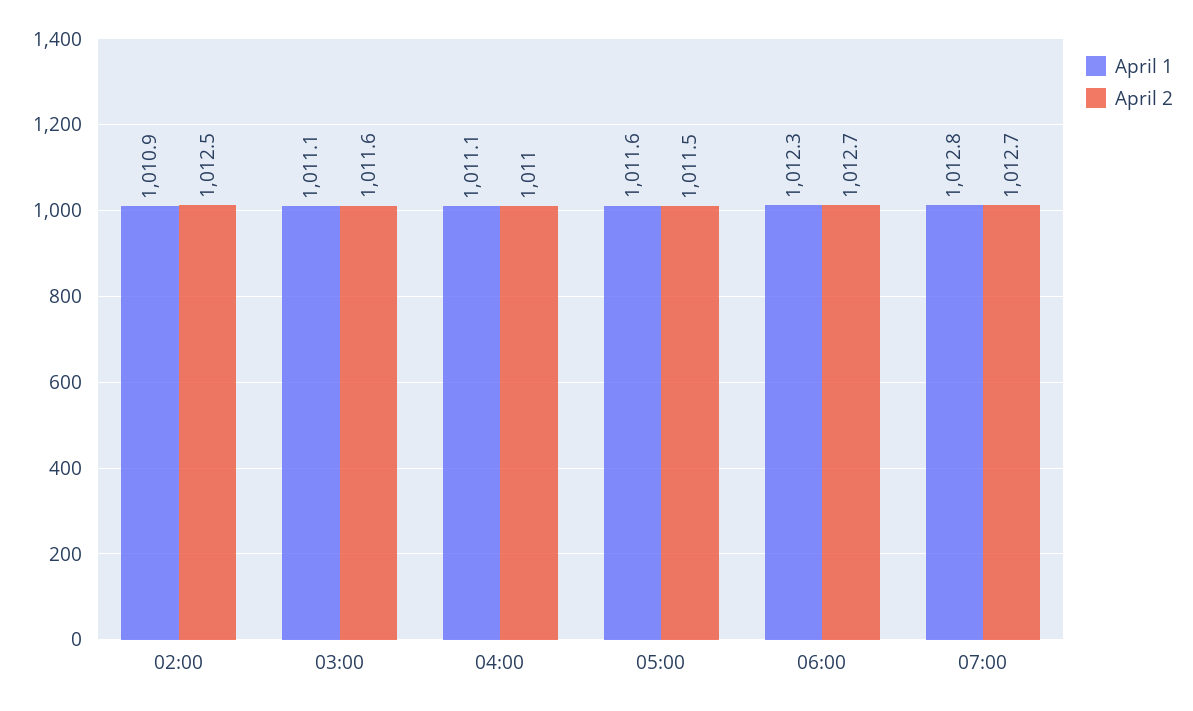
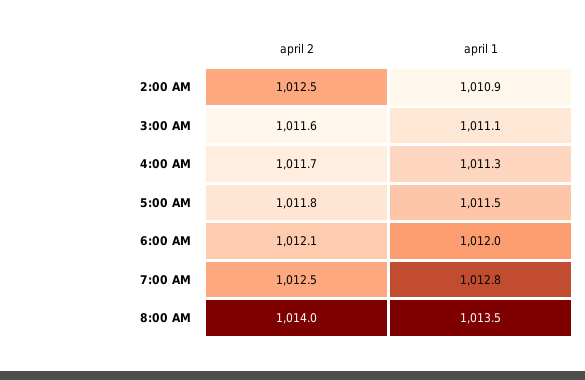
April 1, 04:00: 1011.1 -> 1011.3
April 2, 04:00: 1011 -> 1011.7
April 1, 05:00: 1011.6 -> 1011.5
April 2, 05:00: 1011.5 -> 1011.8
April 1, 06:00: 1012.3 -> 1012
April 2, 06:00: 1012.7 -> 1012.1
April 2, 07:00: 1012.7 -> 1012.5
April 2, 8:00 AM: none -> 1014
April 1, 8:00 AM: none -> 1013.5

